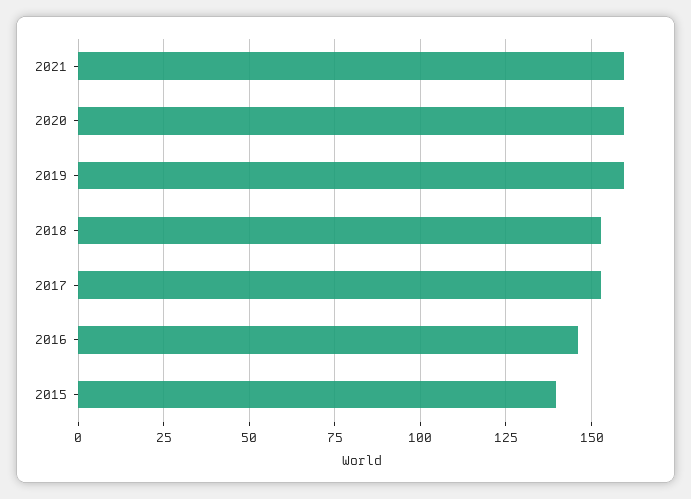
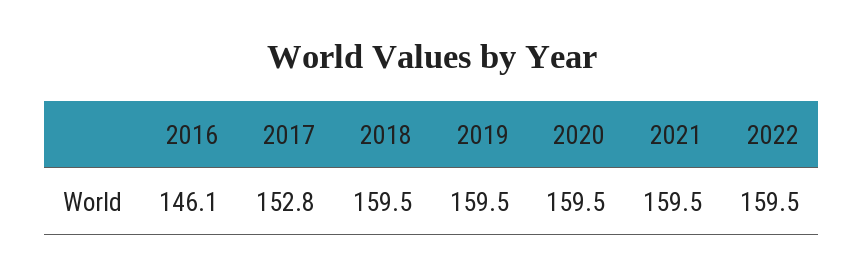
2018: 152.5 -> 159.5
2015: 140 -> none
2022: none -> 159.5

